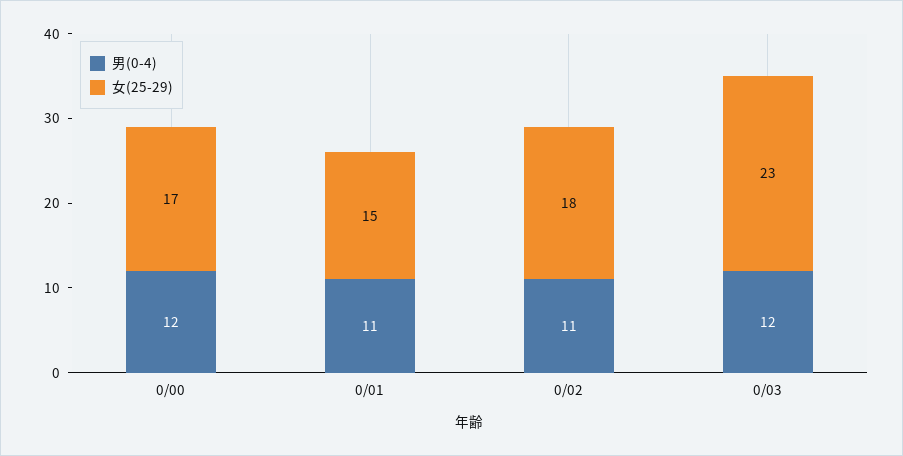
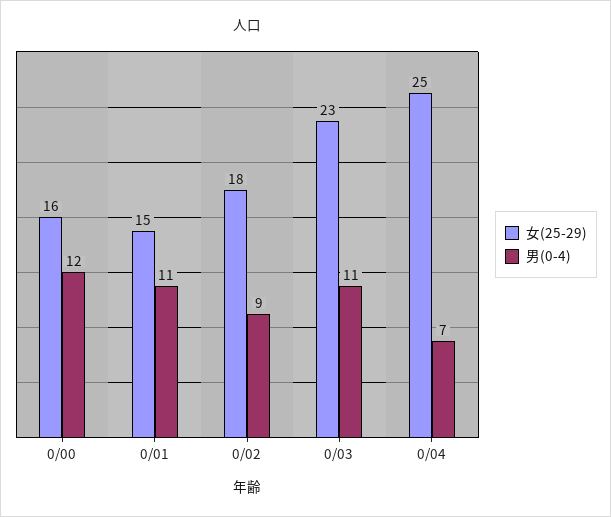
女(25-29), 0/00: 17 -> 16
男(0-4), 0/02: 11 -> 9
男(0-4), 0/03: 12 -> 11
女(25-29), 0/04: none -> 25
男(0-4), 0/04: none -> 7

